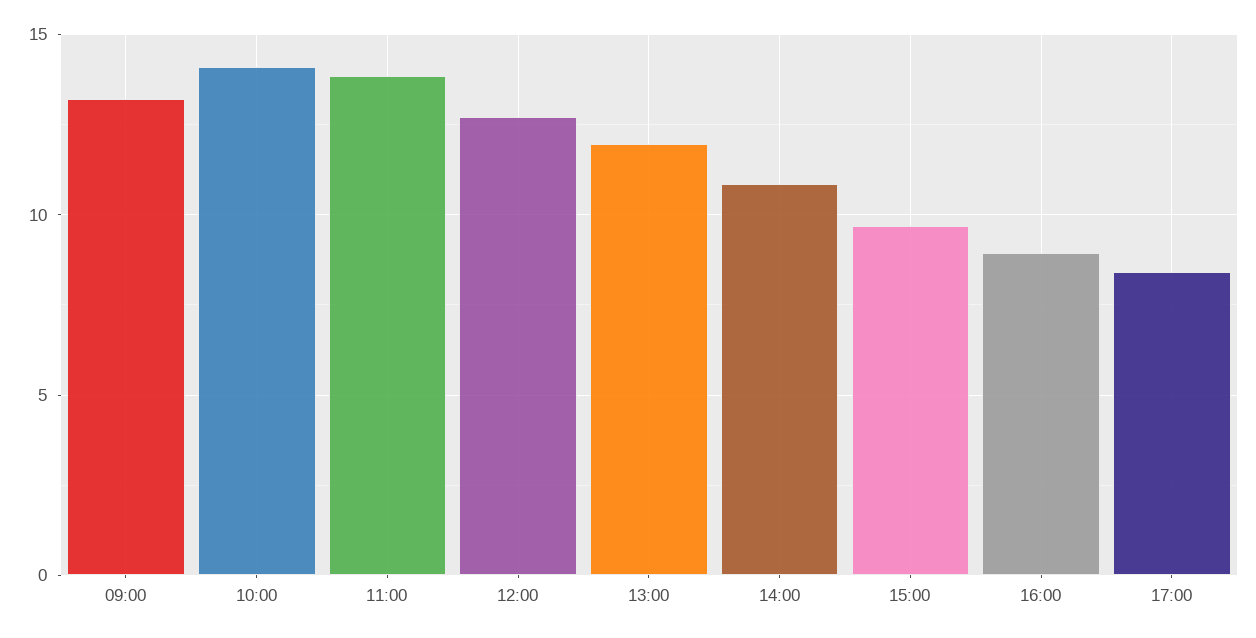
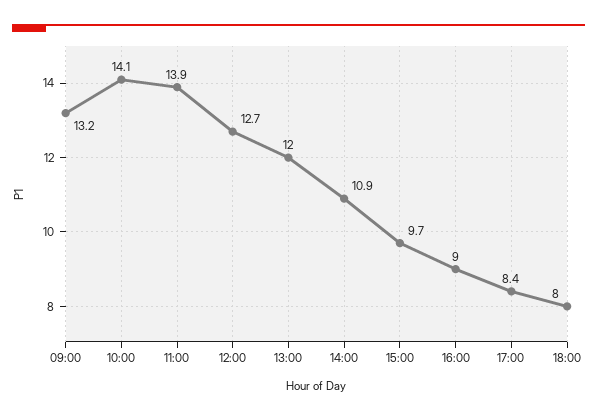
18:00: none -> 8

